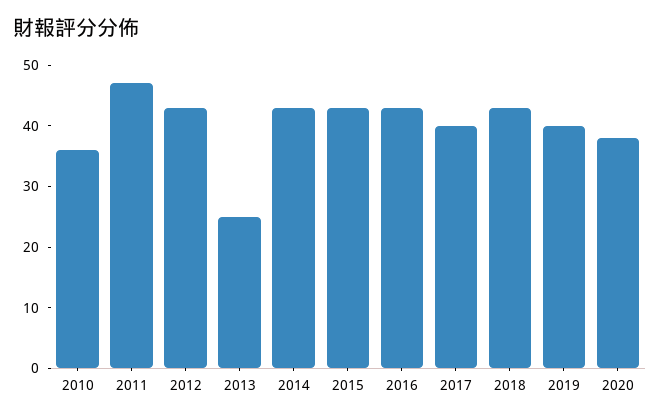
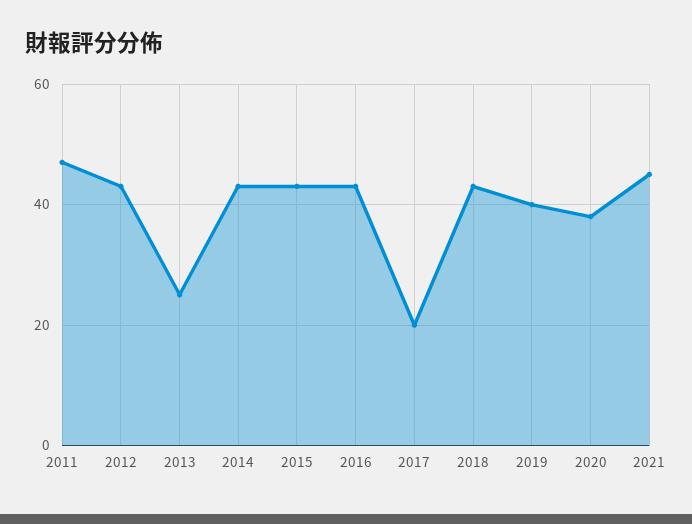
2010: 35 -> none
2017: 40 -> 20
2021: none -> 45

